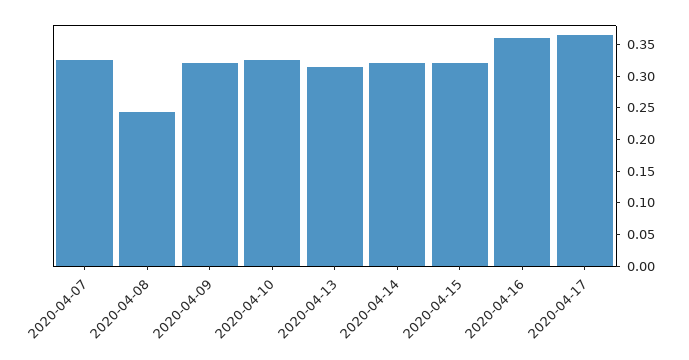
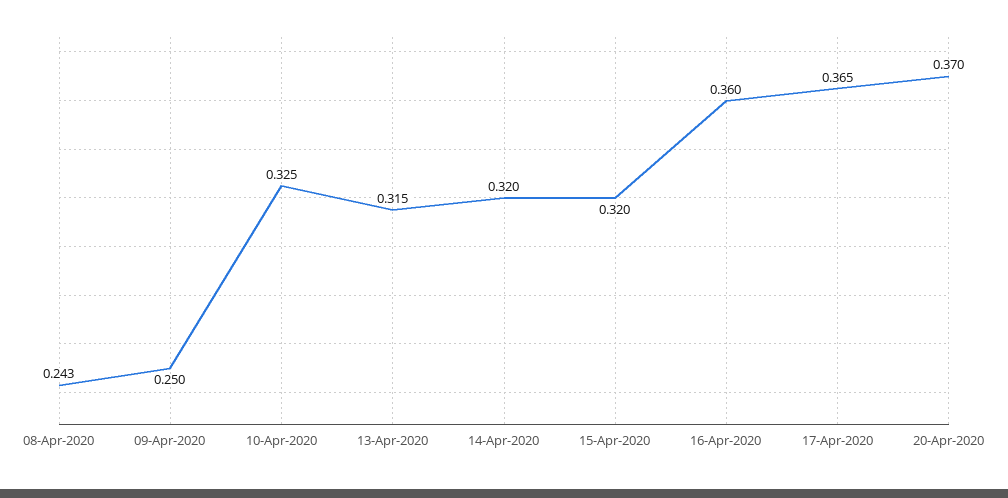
2020-04-07: 0.325 -> none
2020-04-09: 0.325 -> 0.25
20-Apr-2020: none -> 0.37

